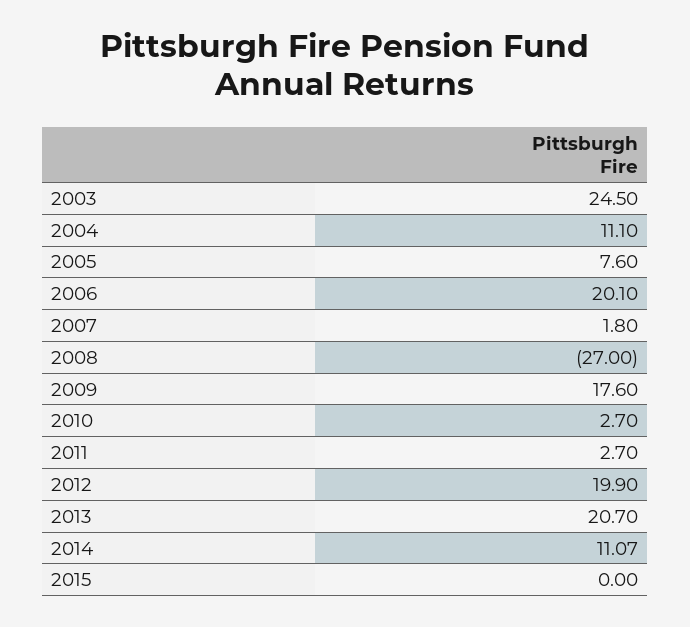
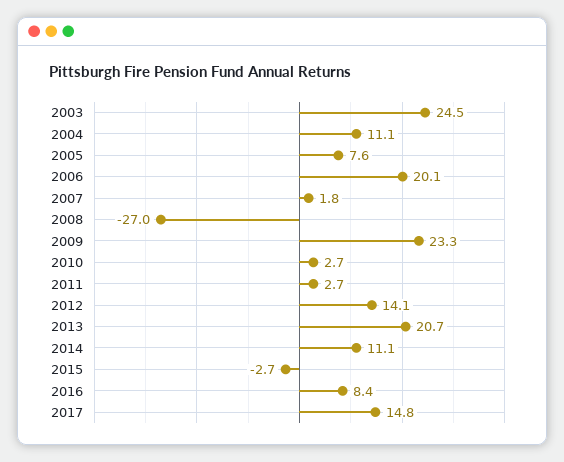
2009: 17.6 -> 23.3
2012: 19.9 -> 14.1
2015: 0 -> -2.7
2016: none -> 8.4
2017: none -> 14.8

